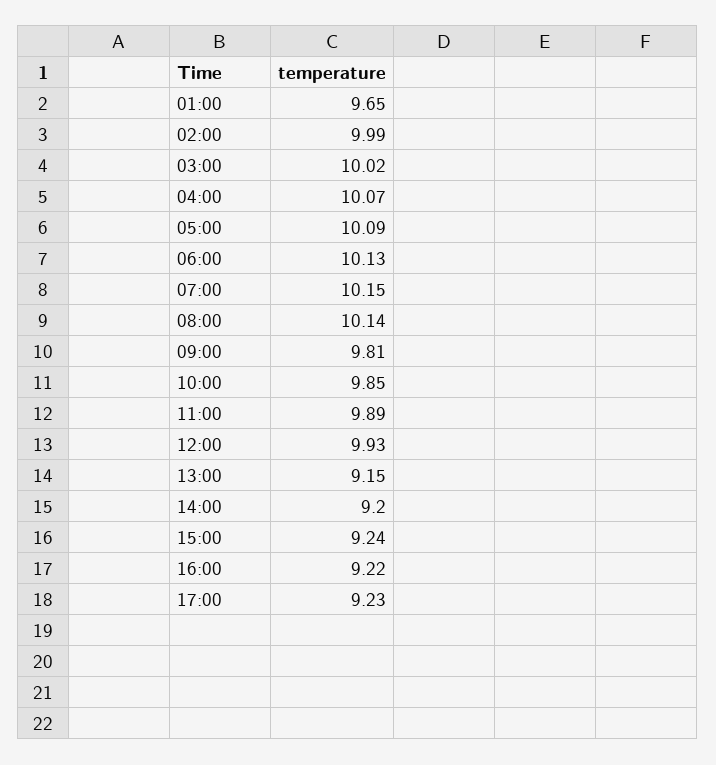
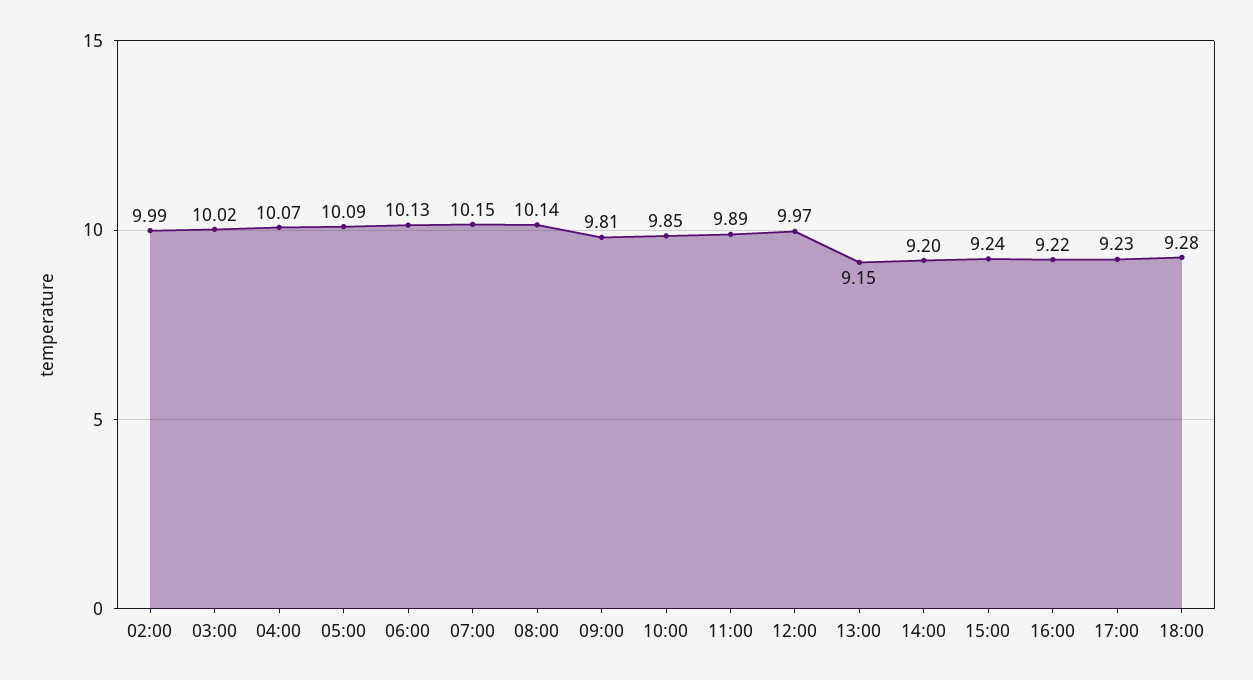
01:00: 9.65 -> none
12:00: 9.93 -> 9.97
18:00: none -> 9.28

